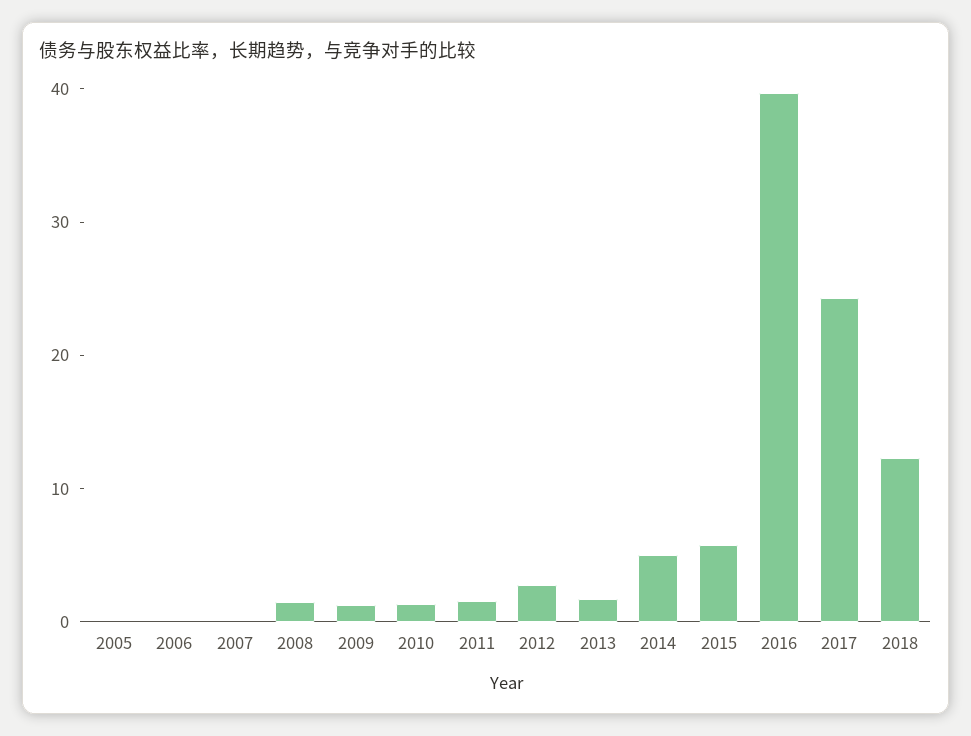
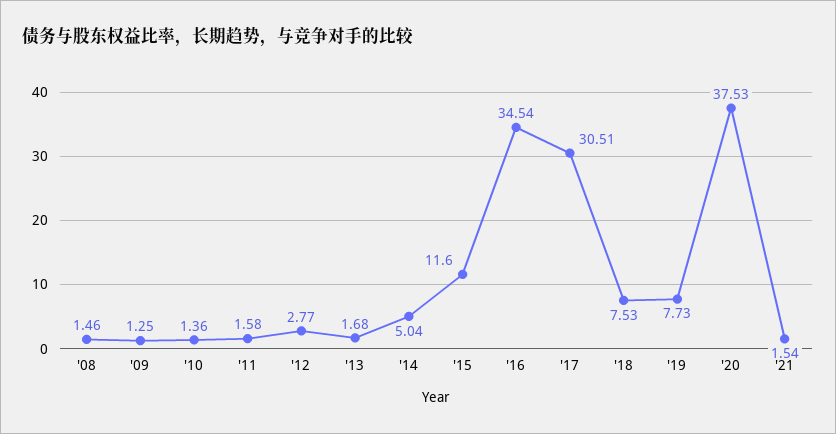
2005: 0 -> none
2006: 0 -> none
2007: 0 -> none
2015: 6 -> 11.6
2016: 40 -> 34.54
2017: 24 -> 30.51
2018: 12 -> 7.53
'19: none -> 7.73
'20: none -> 37.53
'21: none -> 1.54

